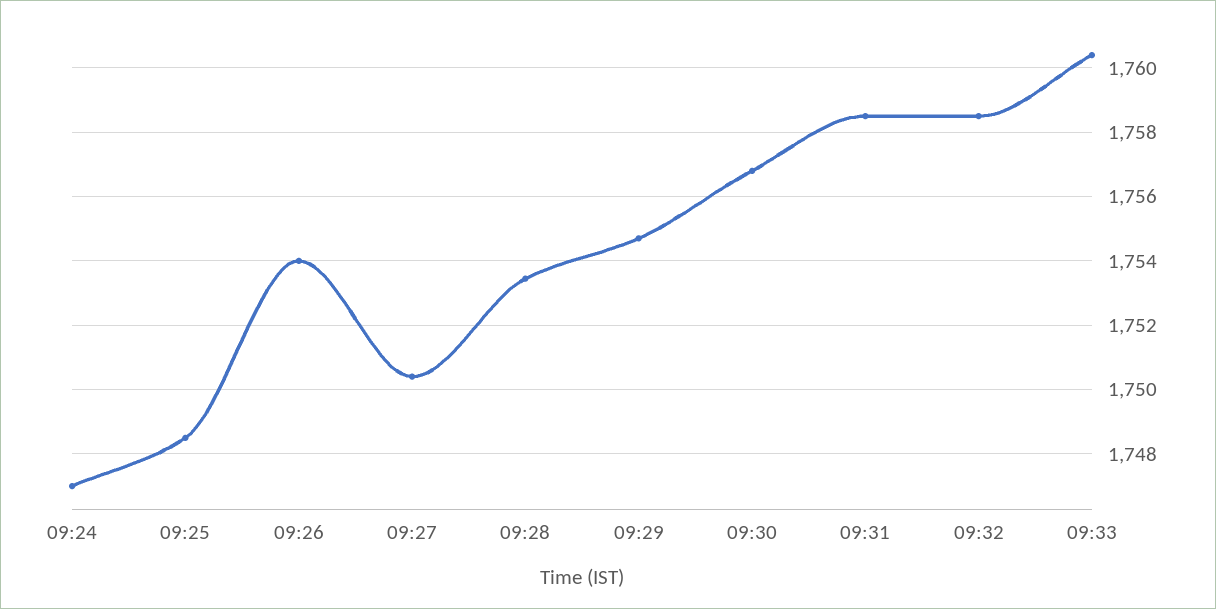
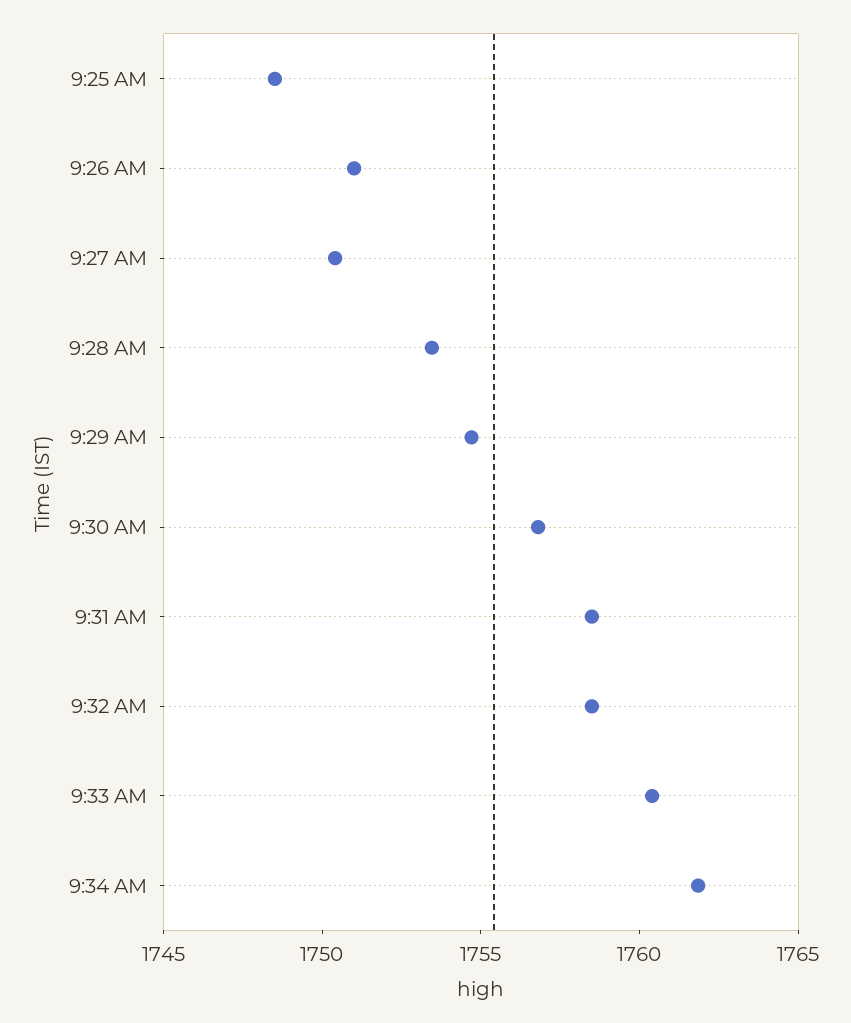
09:24: 1747 -> none
09:26: 1754 -> 1751
9:34 AM: none -> 1762

